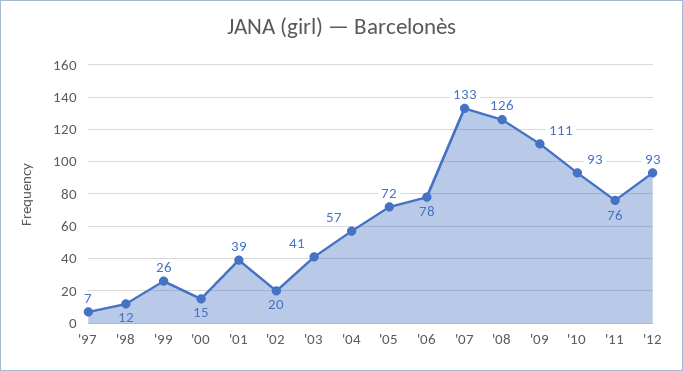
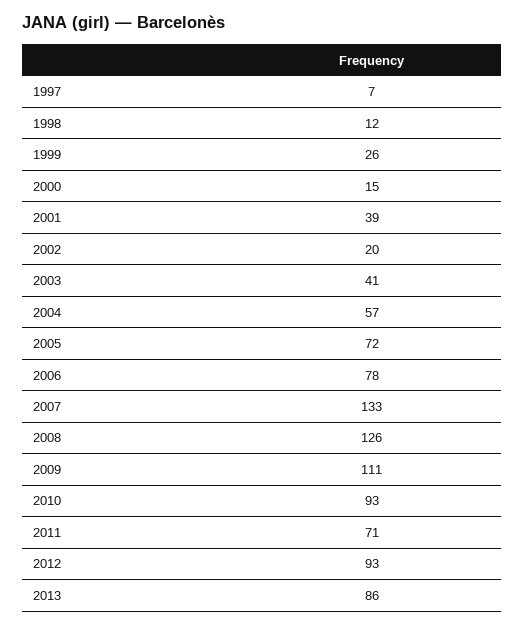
'11: 76 -> 71
2013: none -> 86

